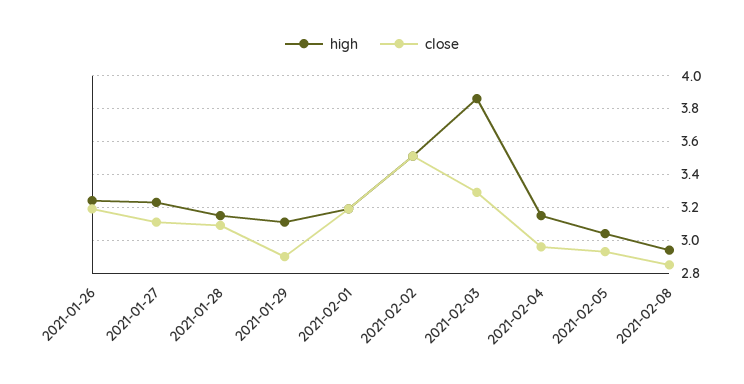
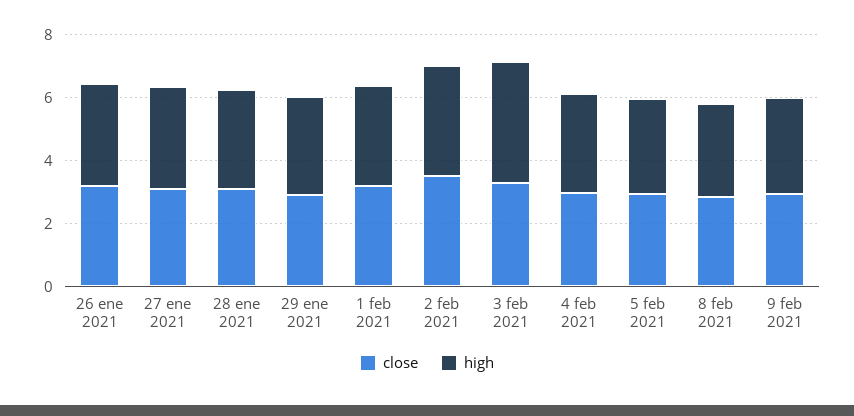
close, 9 feb 2021: none -> 3
high, 9 feb 2021: none -> 3

